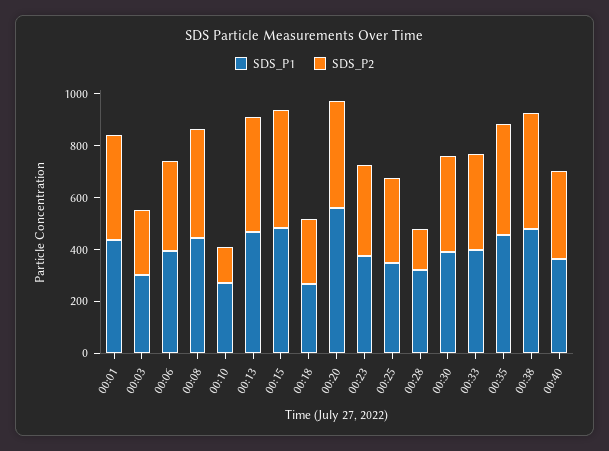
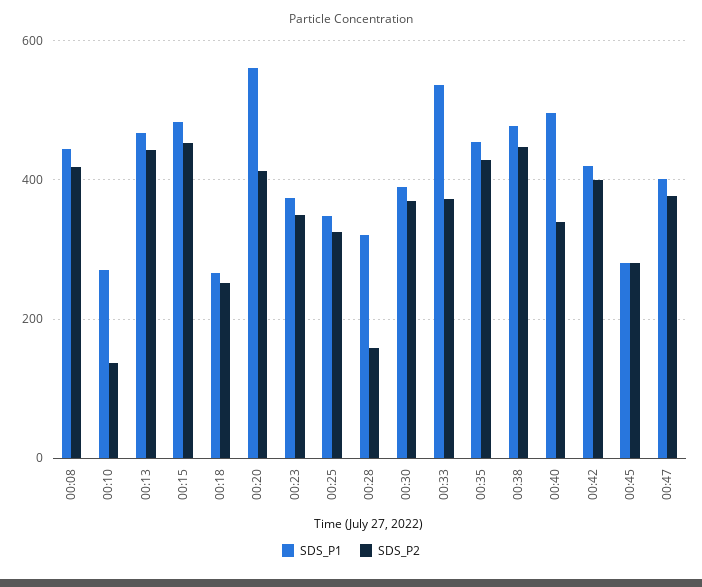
SDS_P1, 00:01: 450 -> none
SDS_P2, 00:01: 400 -> none
SDS_P1, 00:03: 300 -> none
SDS_P2, 00:03: 250 -> none
SDS_P1, 00:06: 400 -> none
SDS_P2, 00:06: 350 -> none
SDS_P1, 00:33: 400 -> 540
SDS_P1, 00:40: 350 -> 500
SDS_P1, 00:42: none -> 420
SDS_P2, 00:42: none -> 400
SDS_P1, 00:45: none -> 280
SDS_P2, 00:45: none -> 280
SDS_P1, 00:47: none -> 400
SDS_P2, 00:47: none -> 380

